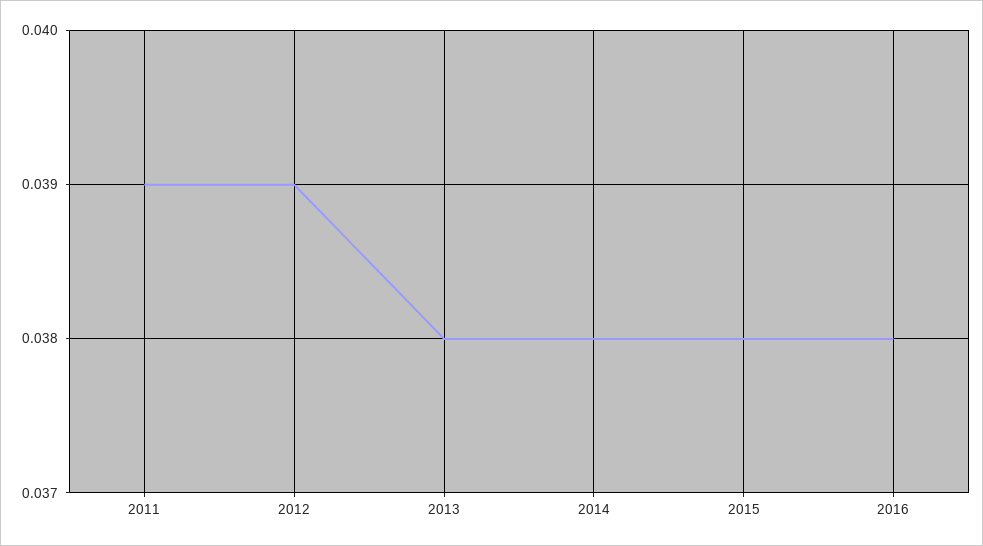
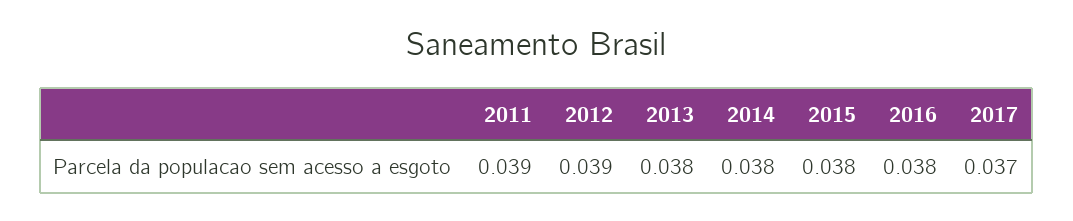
2017: none -> 0.037

